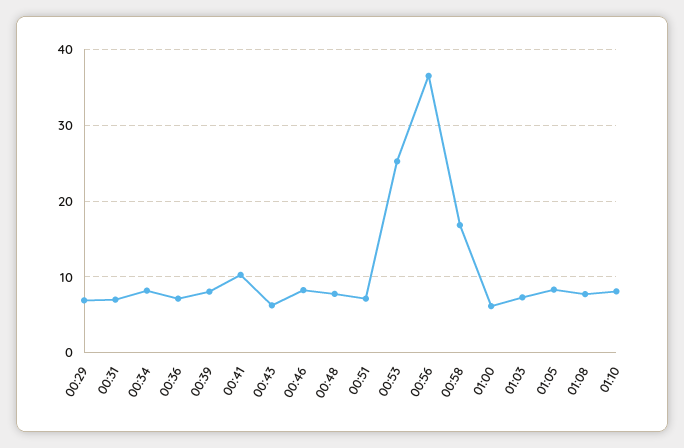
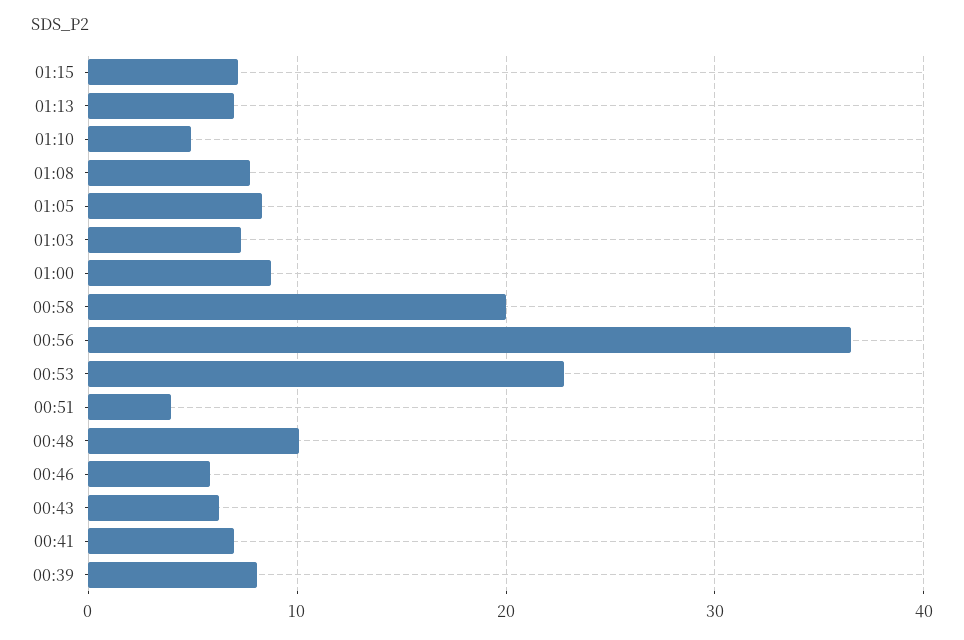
00:29: 7 -> none
00:31: 7 -> none
00:34: 8 -> none
00:36: 7 -> none
00:41: 10 -> 7
00:46: 8 -> 6
00:48: 8 -> 10
00:51: 7 -> 4
00:53: 25 -> 23
00:58: 17 -> 20
01:00: 6 -> 9
01:10: 8 -> 5
01:15: none -> 7
01:13: none -> 7

